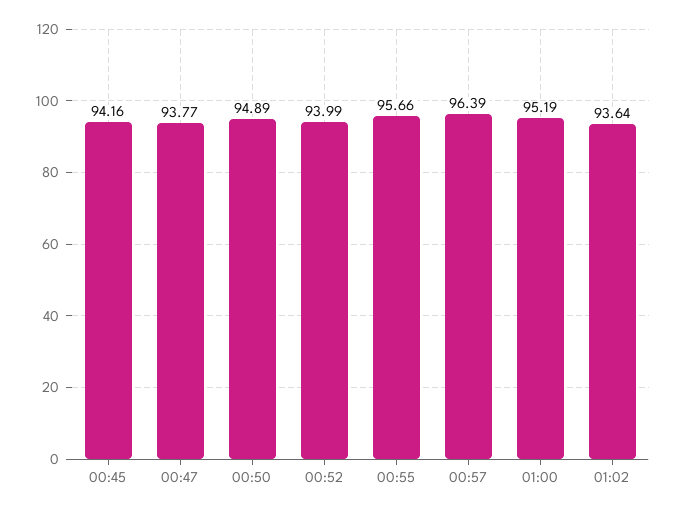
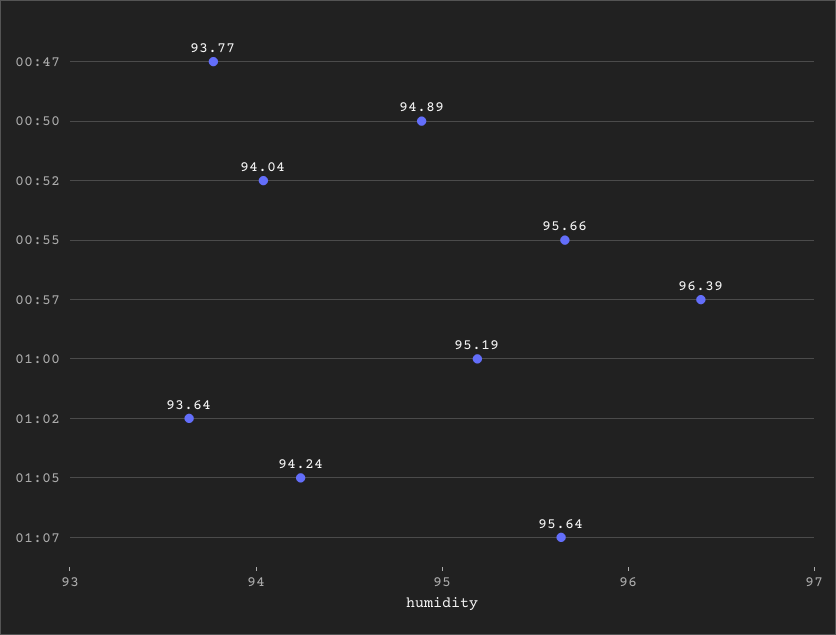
00:45: 94.16 -> none
00:52: 93.99 -> 94.04
01:05: none -> 94.24
01:07: none -> 95.64

